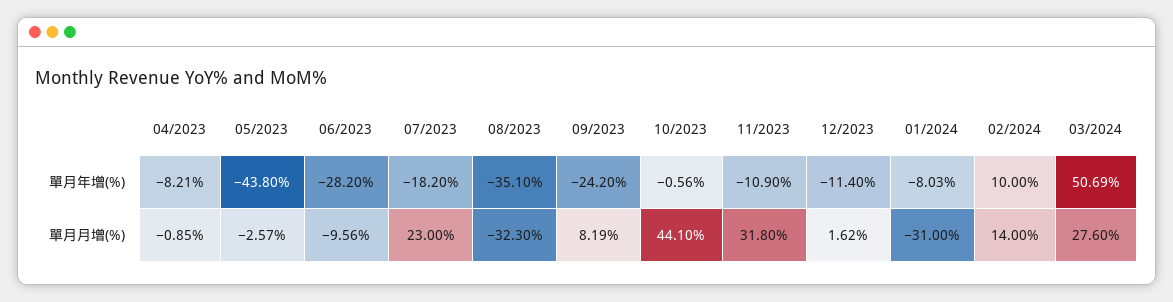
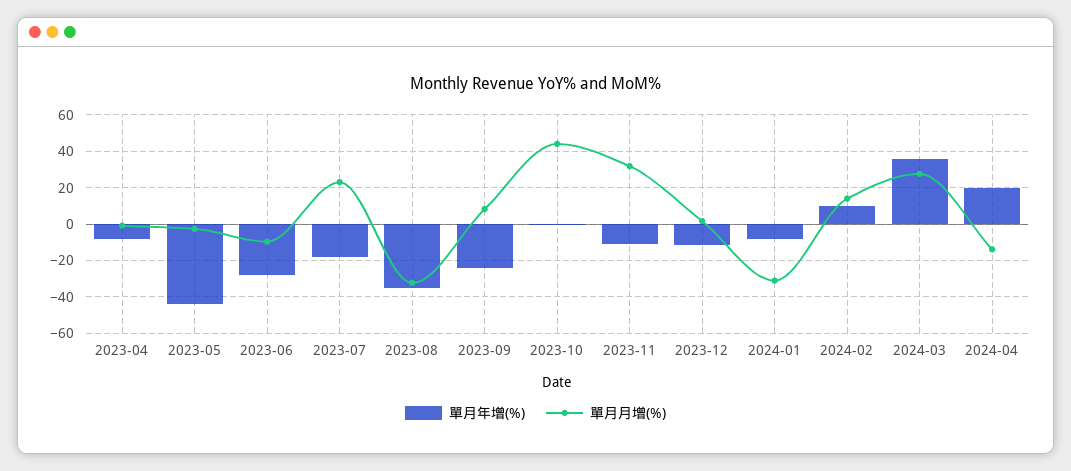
單月年增(%), 03/2024: 50.69 -> 35
單月年增(%), 2024-04: none -> 20
單月月增(%), 2024-04: none -> -15

